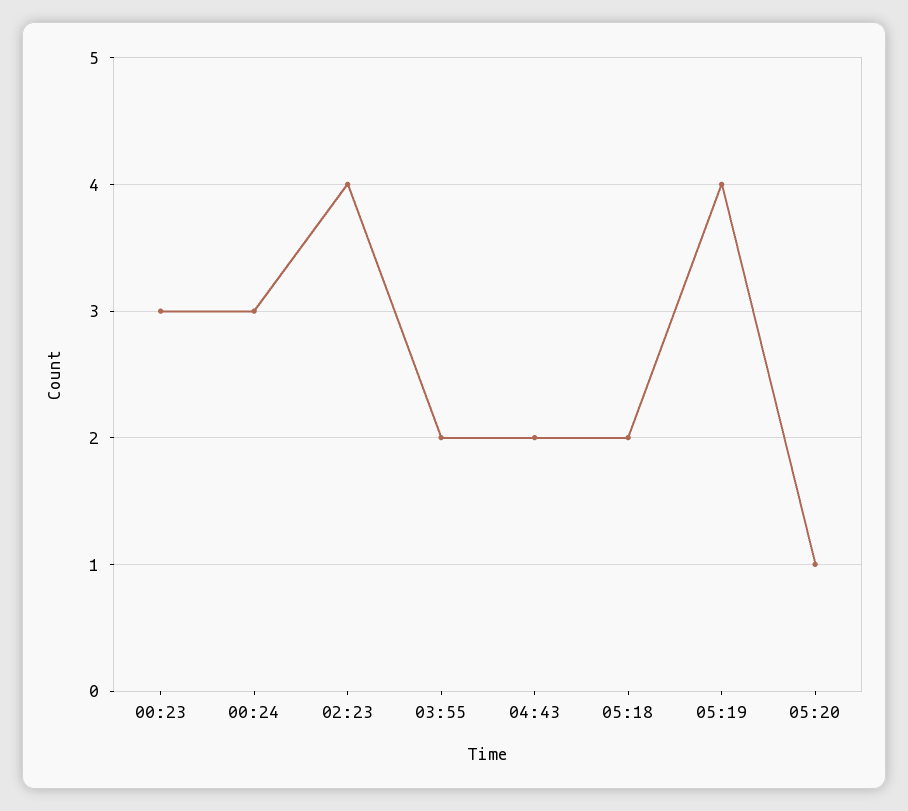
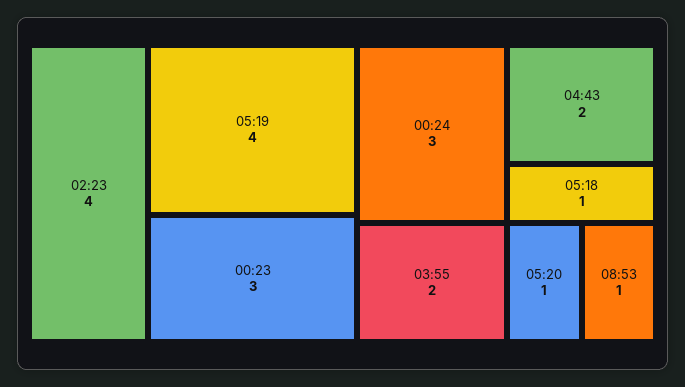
05:18: 2 -> 1
08:53: none -> 1

